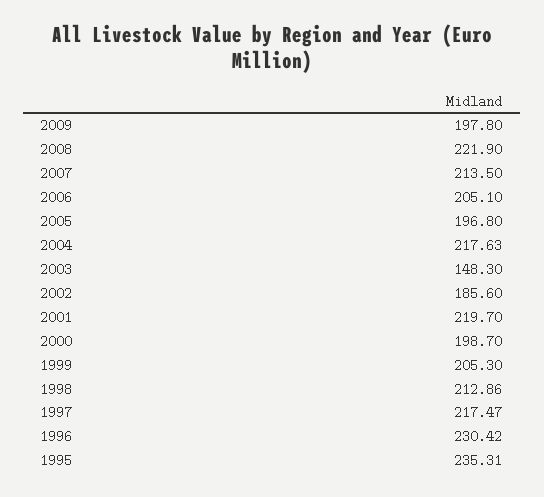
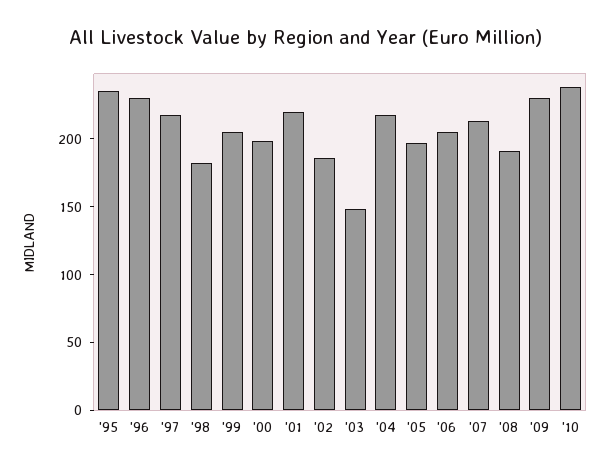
2009: 197.8 -> 230
2008: 221.9 -> 190
1998: 212.86 -> 180
'10: none -> 240

